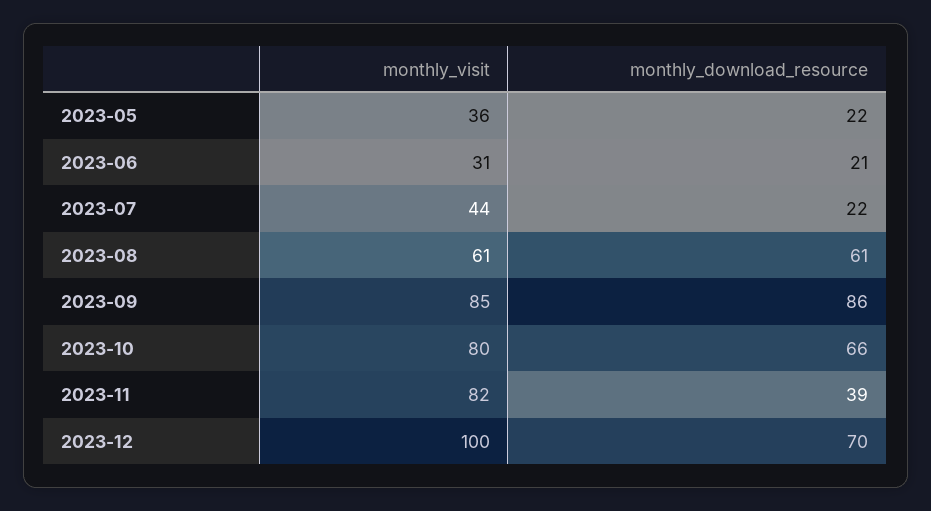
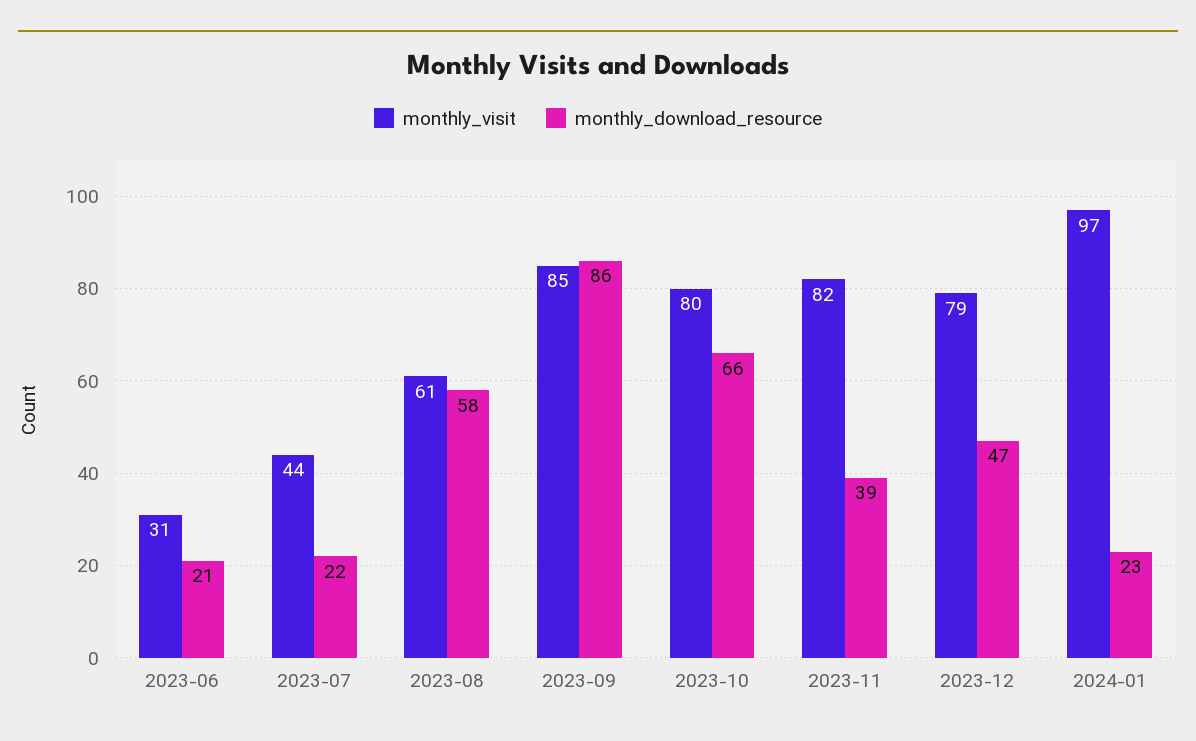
monthly_visit, 2023-05: 36 -> none
monthly_download_resource, 2023-05: 22 -> none
monthly_download_resource, 2023-08: 61 -> 58
monthly_visit, 2023-12: 100 -> 79
monthly_download_resource, 2023-12: 70 -> 47
monthly_visit, 2024-01: none -> 97
monthly_download_resource, 2024-01: none -> 23

